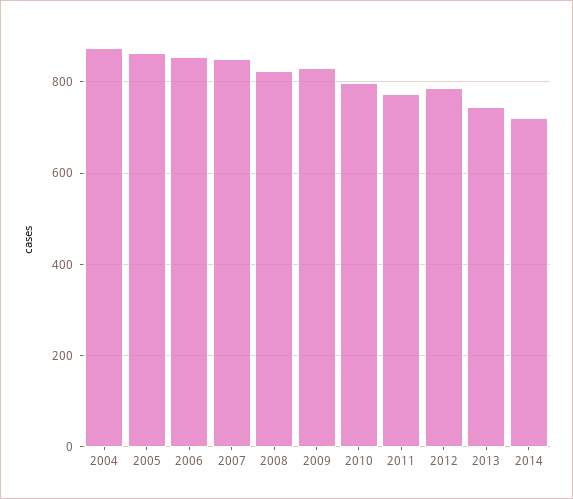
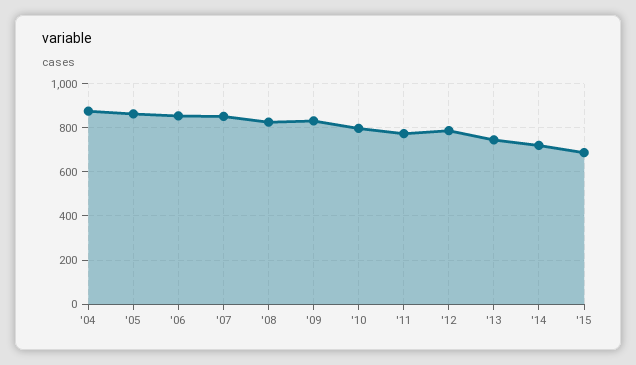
'15: none -> 700

